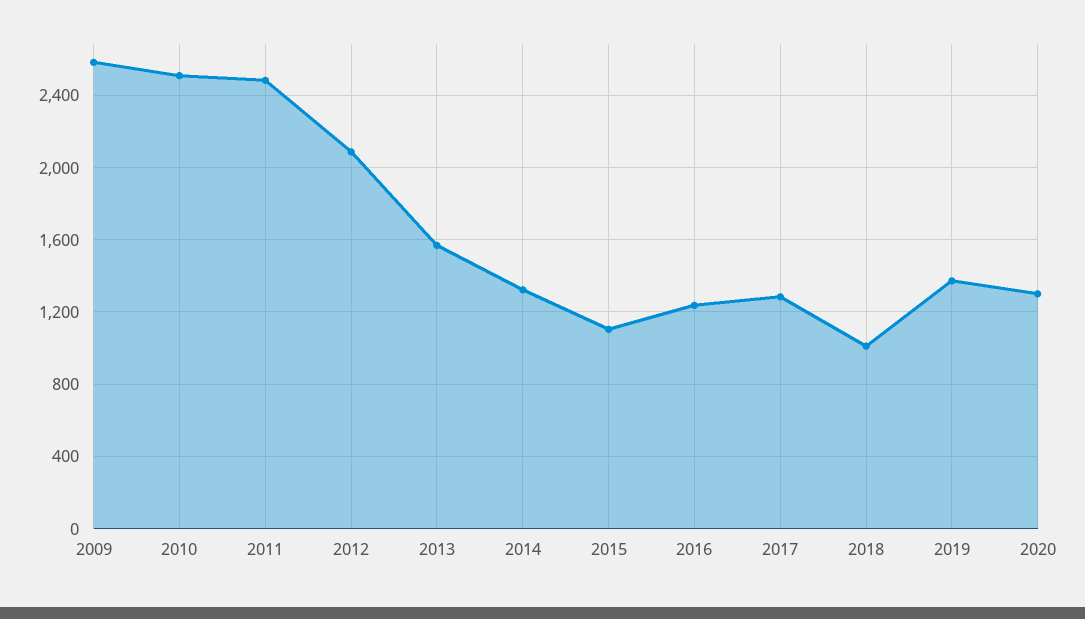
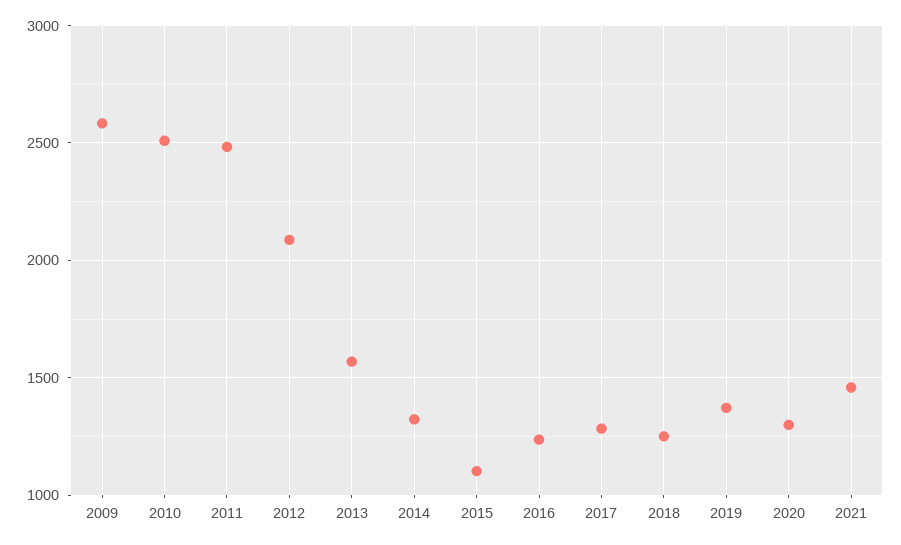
2018: 1000 -> 1250
2021: none -> 1450

